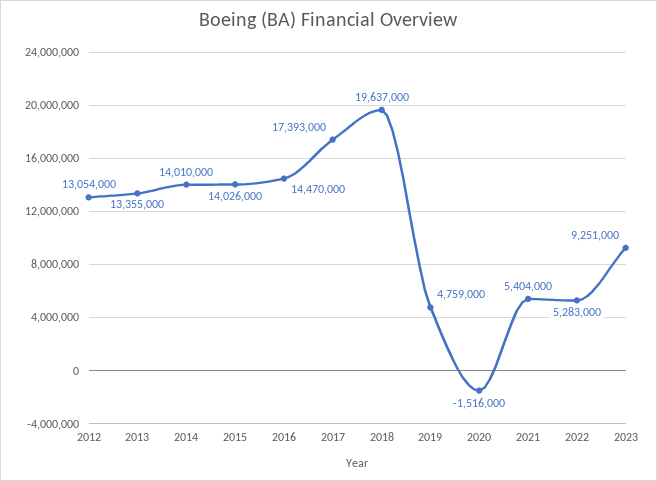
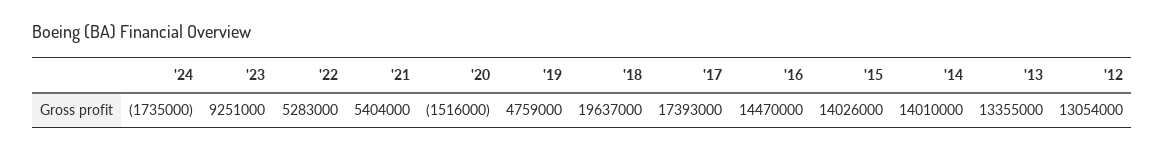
'24: none -> -1735000

